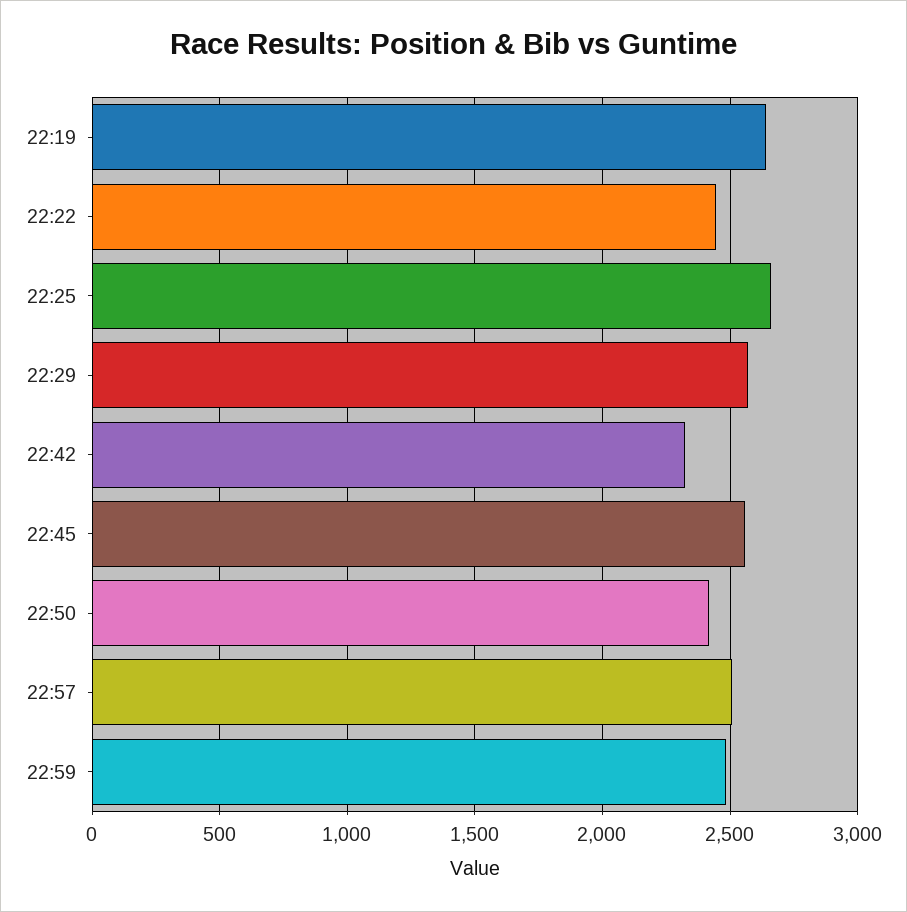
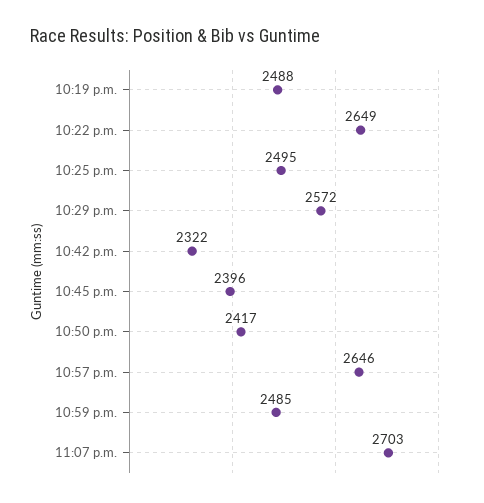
22:19: 2650 -> 2488
22:22: 2450 -> 2649
22:25: 2650 -> 2495
22:45: 2550 -> 2396
22:57: 2500 -> 2646
11:07 p.m.: none -> 2703

